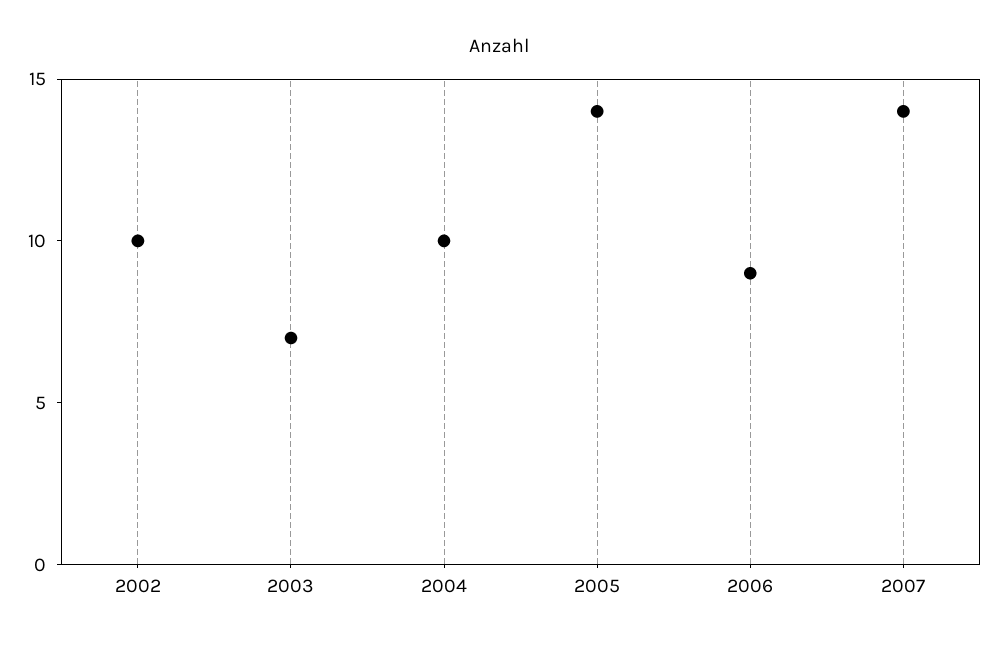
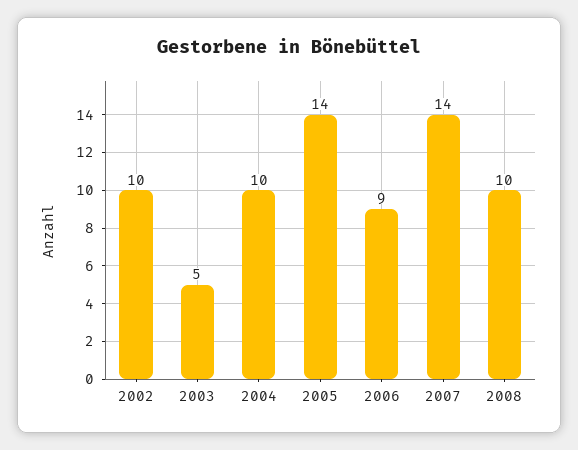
2003: 7 -> 5
2008: none -> 10

